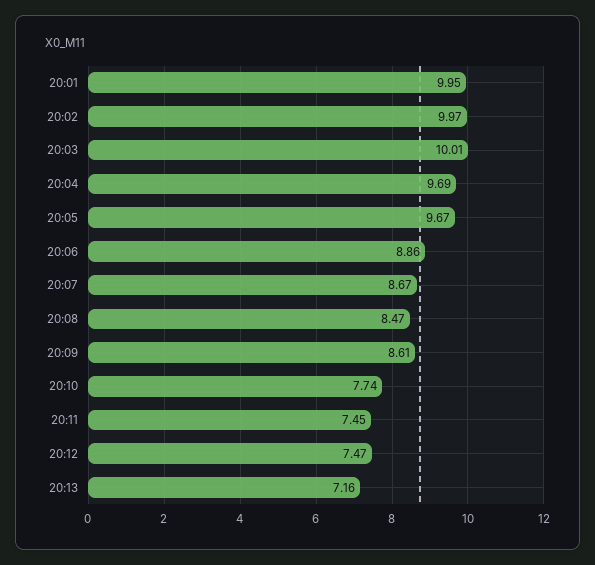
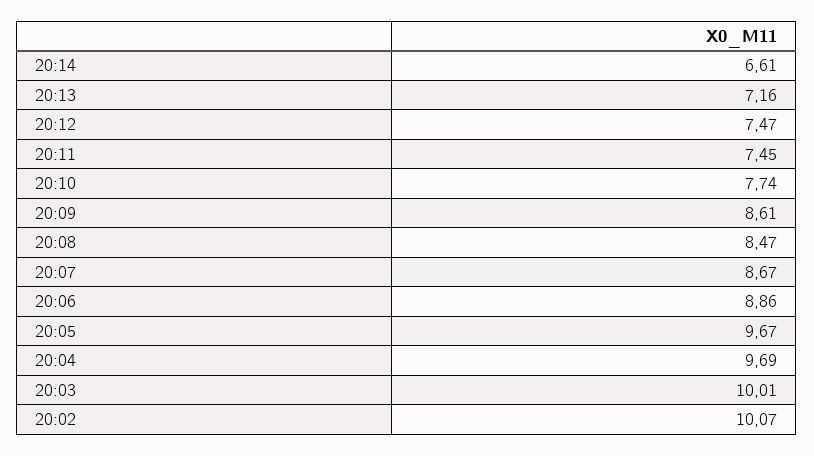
20:01: 9.95 -> none
20:02: 9.97 -> 10.07
20:14: none -> 6.61

